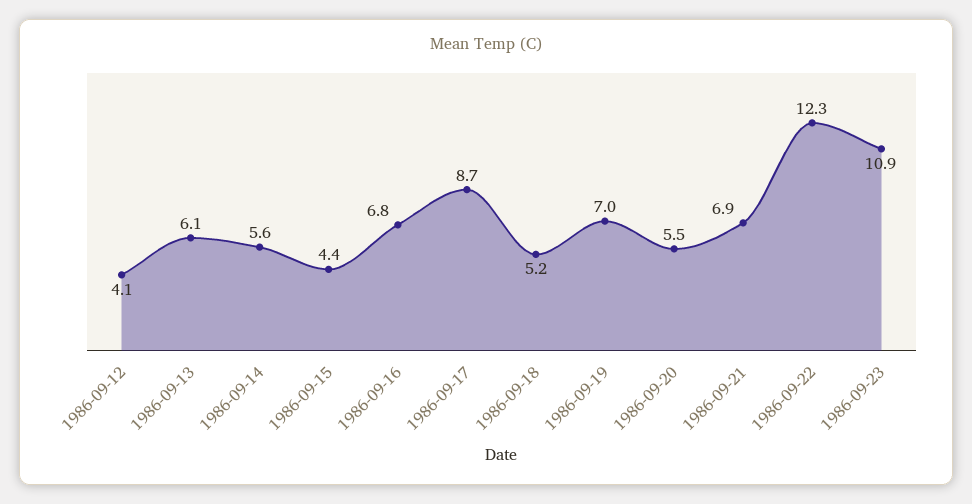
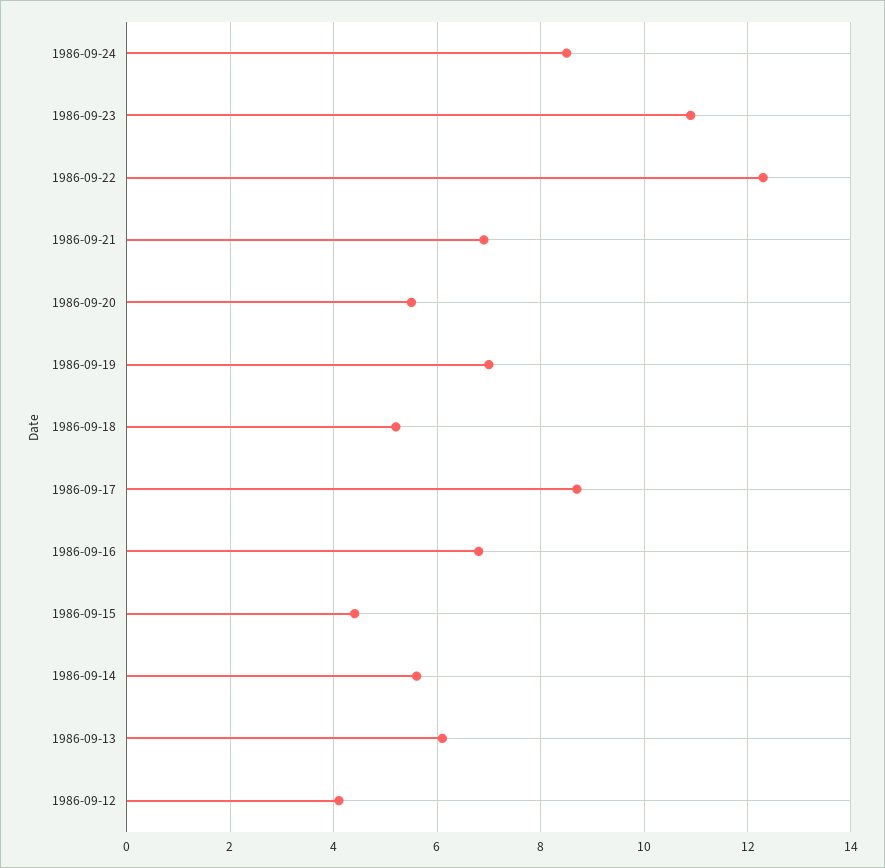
1986-09-24: none -> 8.5

